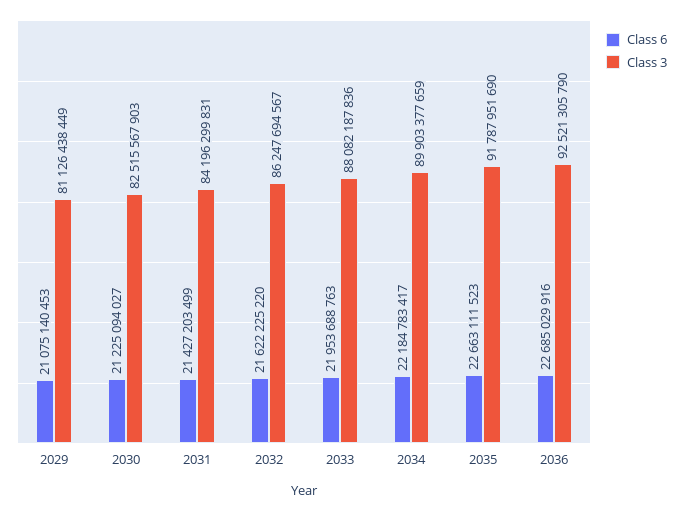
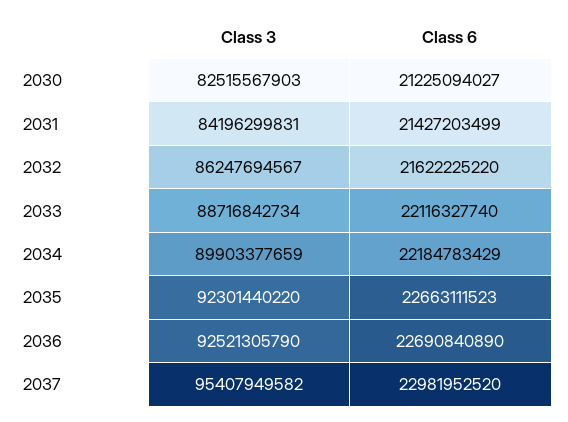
Class 6, 2029: 21075140453 -> none
Class 3, 2029: 81126438449 -> none
Class 6, 2033: 21953688763 -> 22116327740
Class 3, 2033: 88082187836 -> 88716842734
Class 6, 2034: 22184783417 -> 22184783429
Class 3, 2035: 91787951690 -> 92301440220
Class 6, 2036: 22685029916 -> 22690840890
Class 3, 2037: none -> 95407949582
Class 6, 2037: none -> 22981952520

